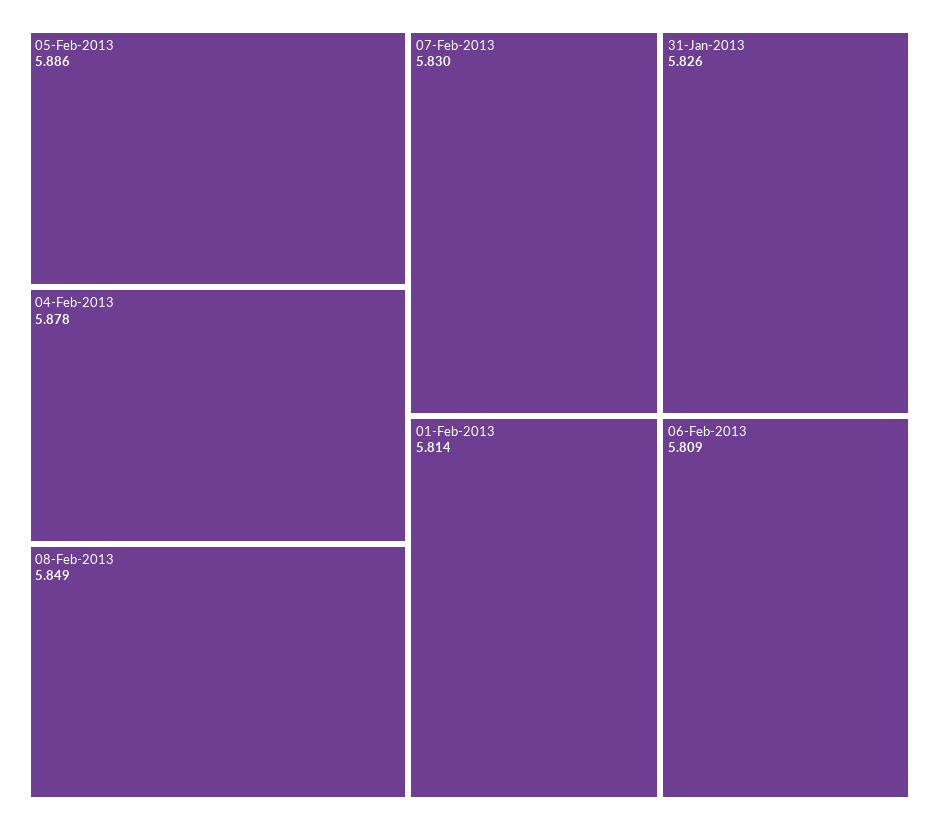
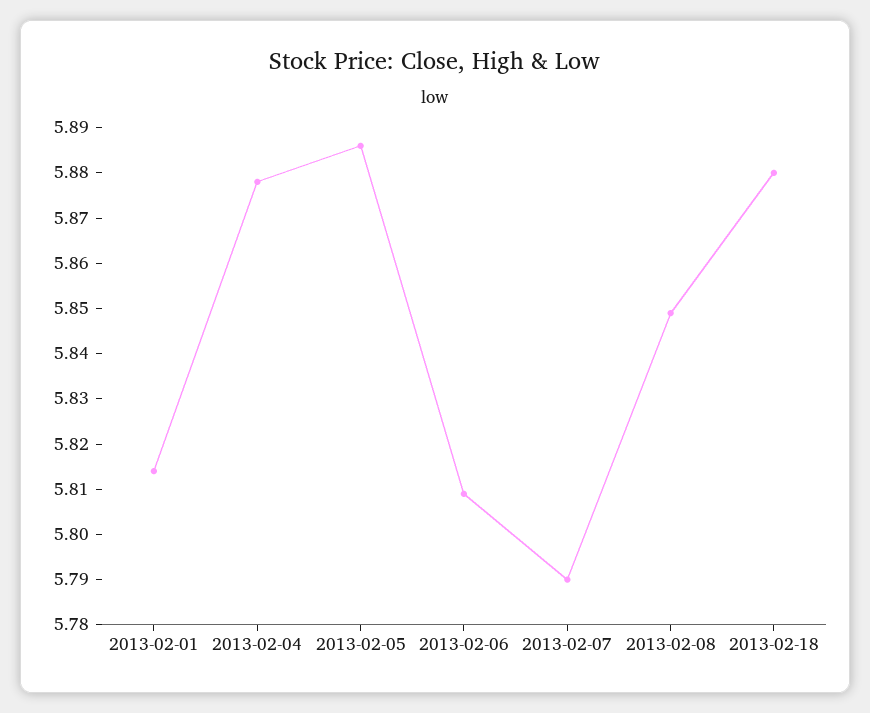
07-Feb-2013: 5.83 -> 5.79
31-Jan-2013: 5.826 -> none
2013-02-18: none -> 5.88

